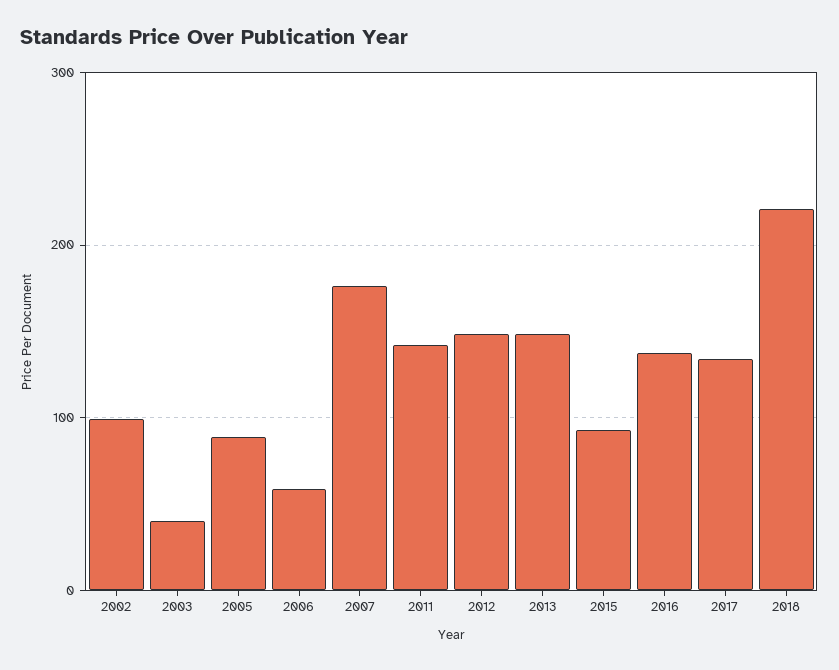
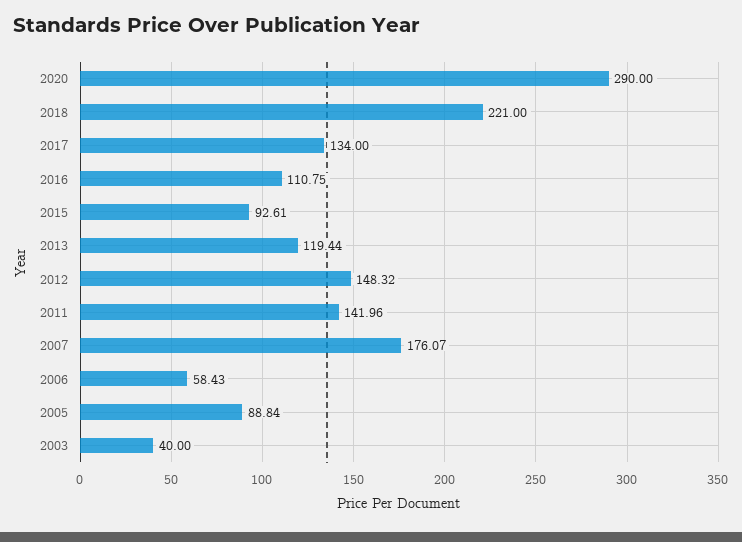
2002: 100 -> none
2013: 150 -> 119.44
2016: 140 -> 110.75
2020: none -> 290

